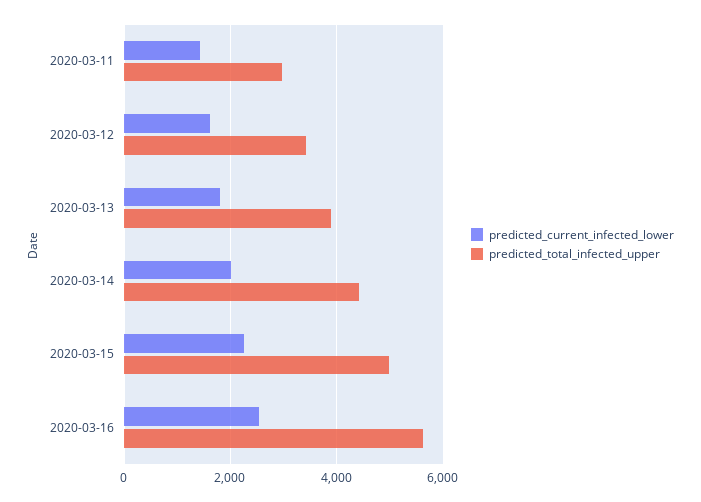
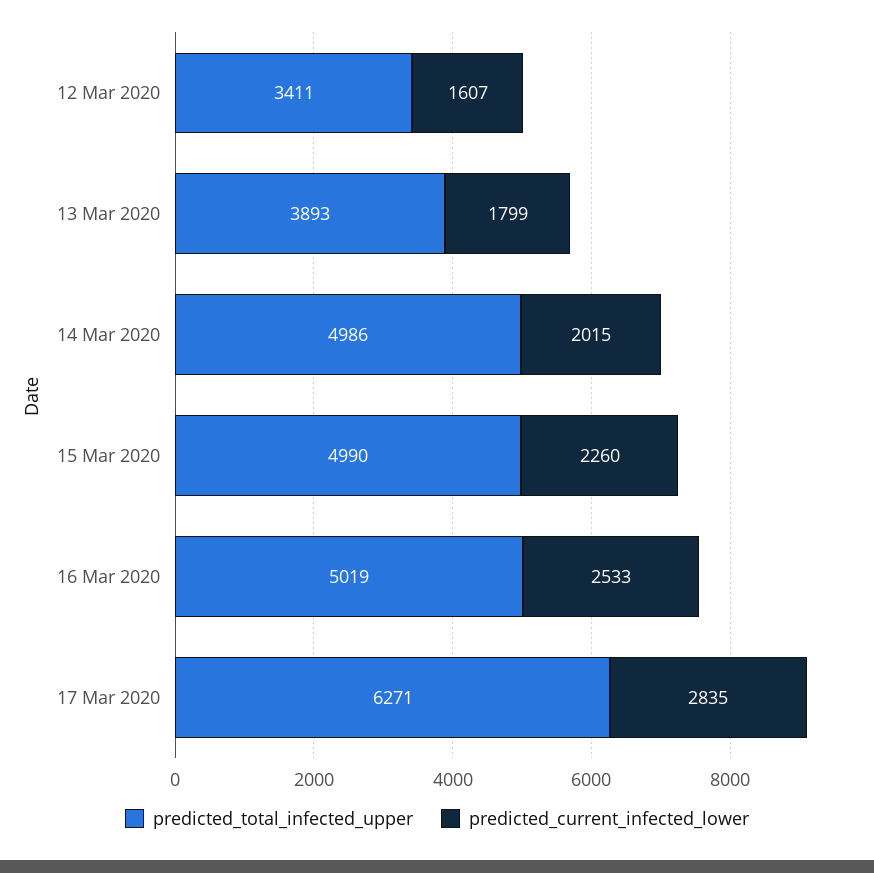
predicted_current_infected_lower, 2020-03-11: 1400 -> none
predicted_total_infected_upper, 2020-03-11: 3000 -> none
predicted_total_infected_upper, 2020-03-14: 4400 -> 4986
predicted_total_infected_upper, 2020-03-16: 5600 -> 5019
predicted_total_infected_upper, 17 Mar 2020: none -> 6271
predicted_current_infected_lower, 17 Mar 2020: none -> 2835

